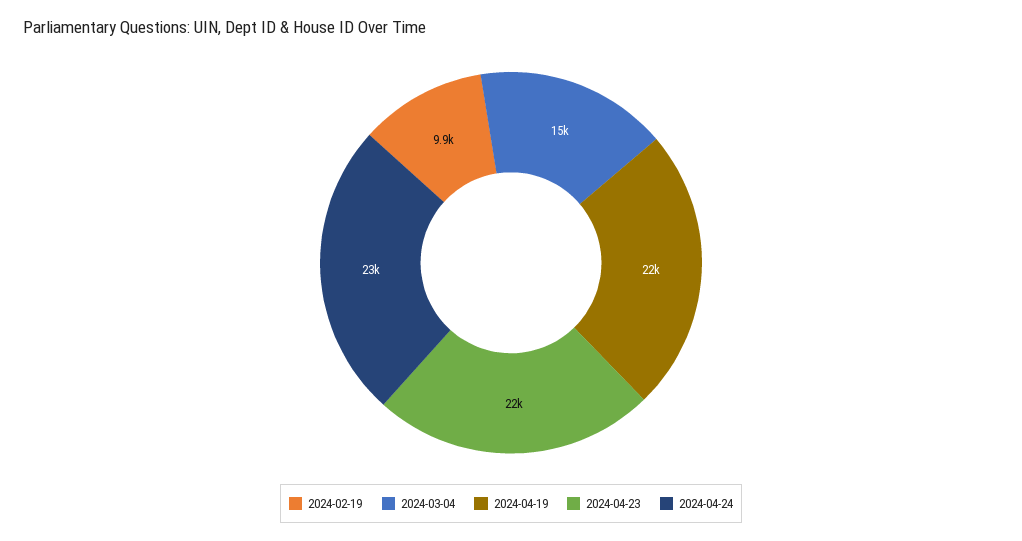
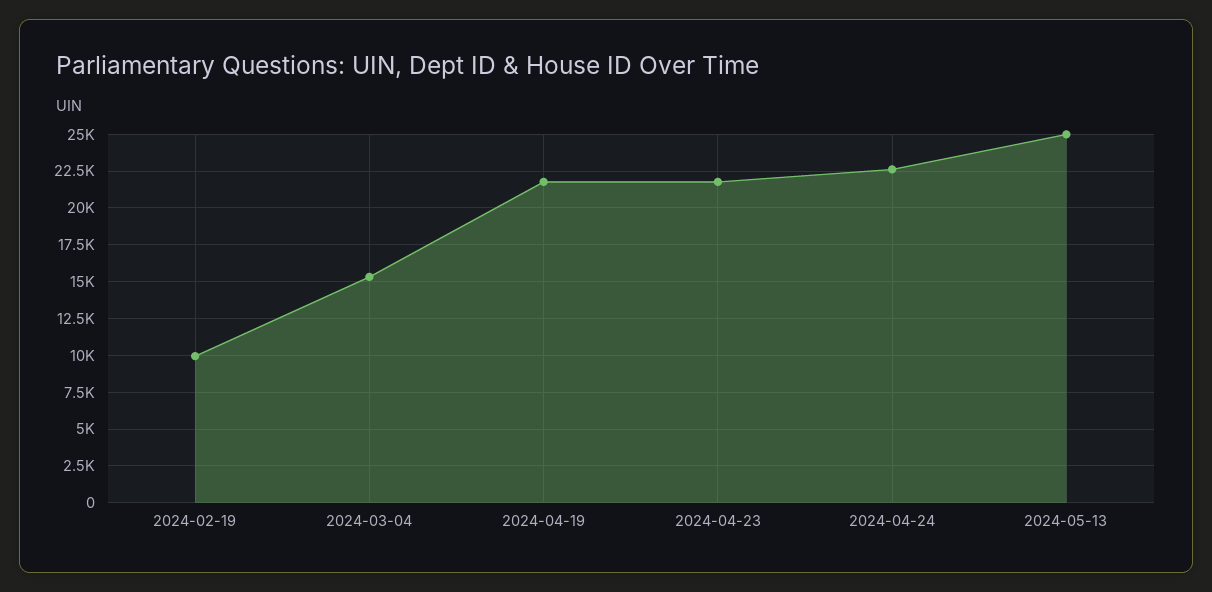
2024-05-13: none -> 25000

